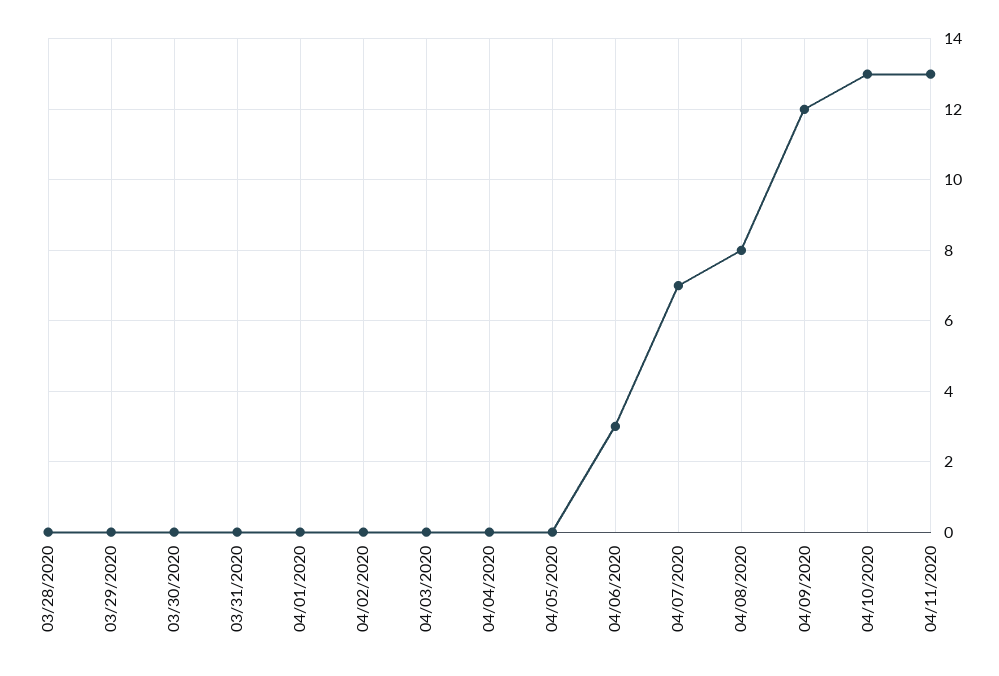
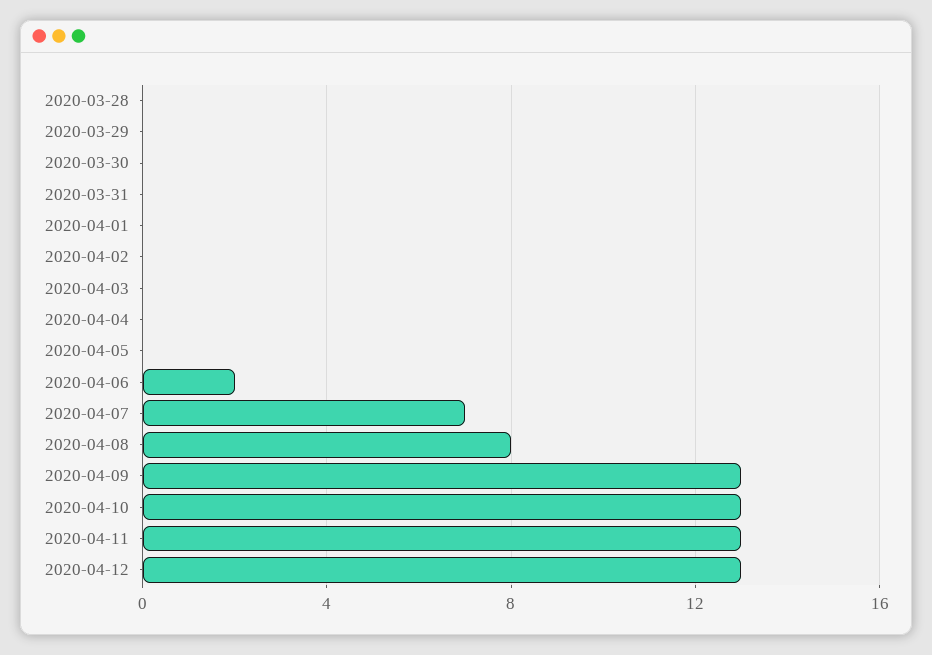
04/06/2020: 3 -> 2
04/09/2020: 12 -> 13
2020-04-12: none -> 13

